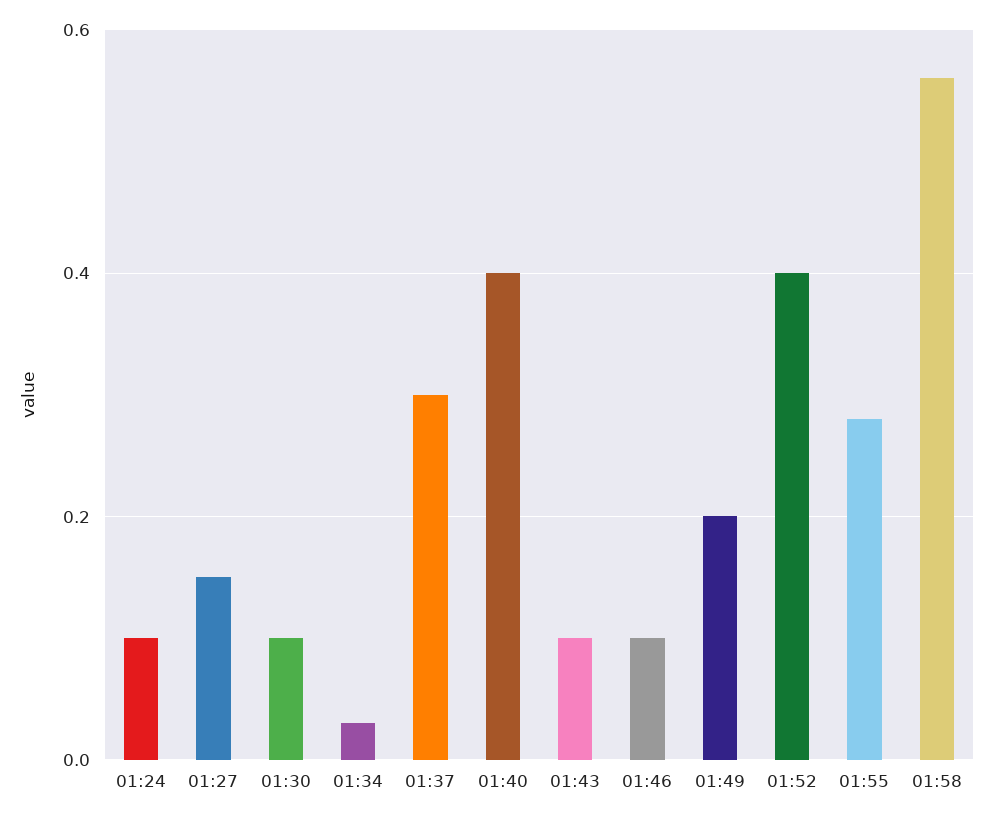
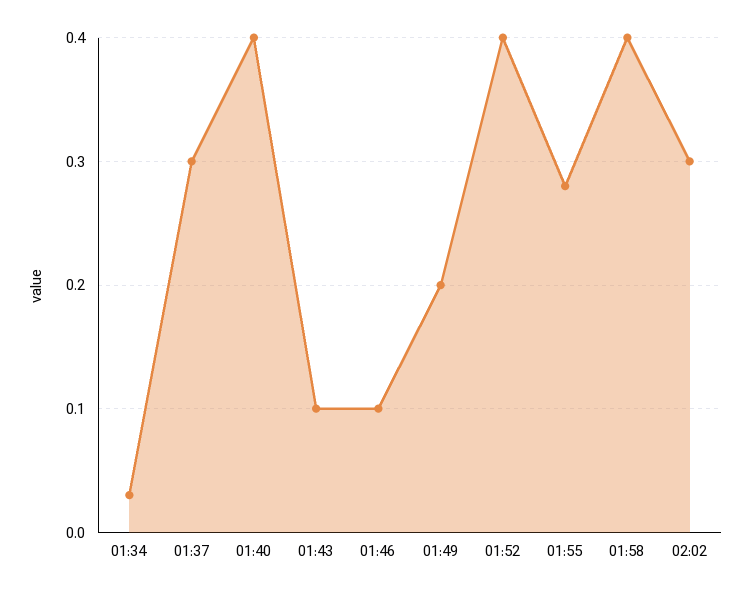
01:24: 0.1 -> none
01:27: 0.15 -> none
01:30: 0.1 -> none
01:58: 0.55 -> 0.4
02:02: none -> 0.3

